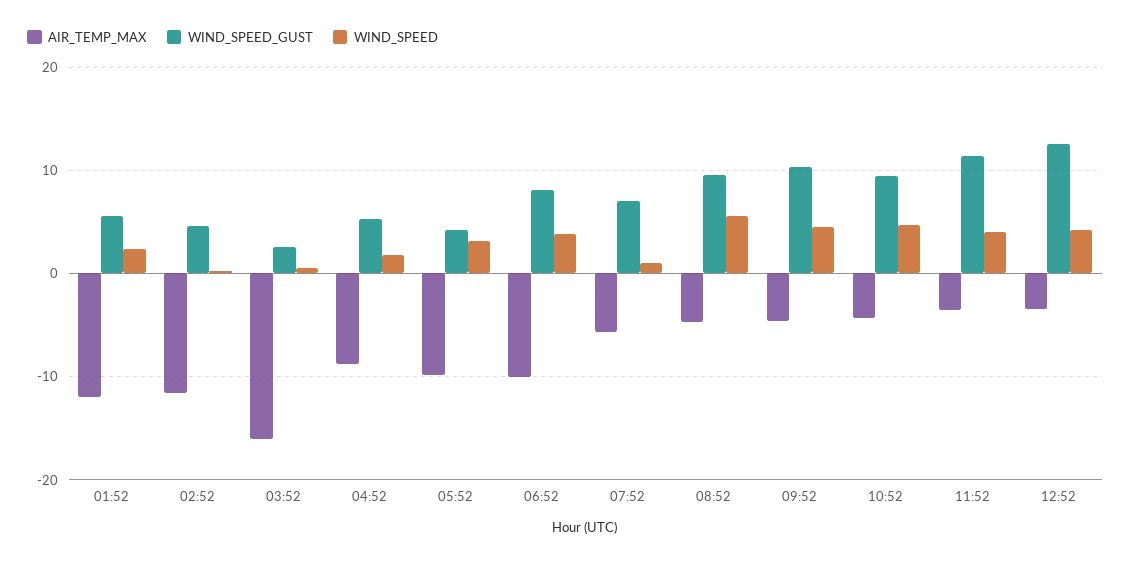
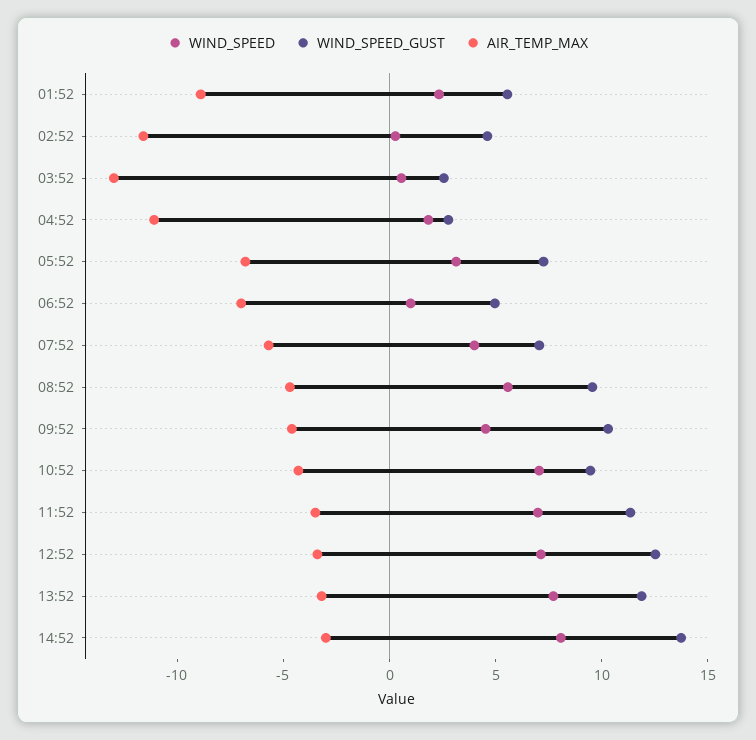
AIR_TEMP_MAX, 01:52: -12 -> -9
AIR_TEMP_MAX, 03:52: -16 -> -13
AIR_TEMP_MAX, 04:52: -9 -> -11
WIND_SPEED_GUST, 04:52: 5 -> 3
AIR_TEMP_MAX, 05:52: -10 -> -7
WIND_SPEED_GUST, 05:52: 4 -> 7
AIR_TEMP_MAX, 06:52: -10 -> -7
WIND_SPEED_GUST, 06:52: 8 -> 5
WIND_SPEED, 06:52: 4 -> 1
WIND_SPEED, 07:52: 1 -> 4
WIND_SPEED, 10:52: 5 -> 7
WIND_SPEED, 11:52: 4 -> 7
WIND_SPEED, 12:52: 4 -> 7
WIND_SPEED, 13:52: none -> 8
WIND_SPEED_GUST, 13:52: none -> 12
AIR_TEMP_MAX, 13:52: none -> -3
WIND_SPEED, 14:52: none -> 8
WIND_SPEED_GUST, 14:52: none -> 14
AIR_TEMP_MAX, 14:52: none -> -3

